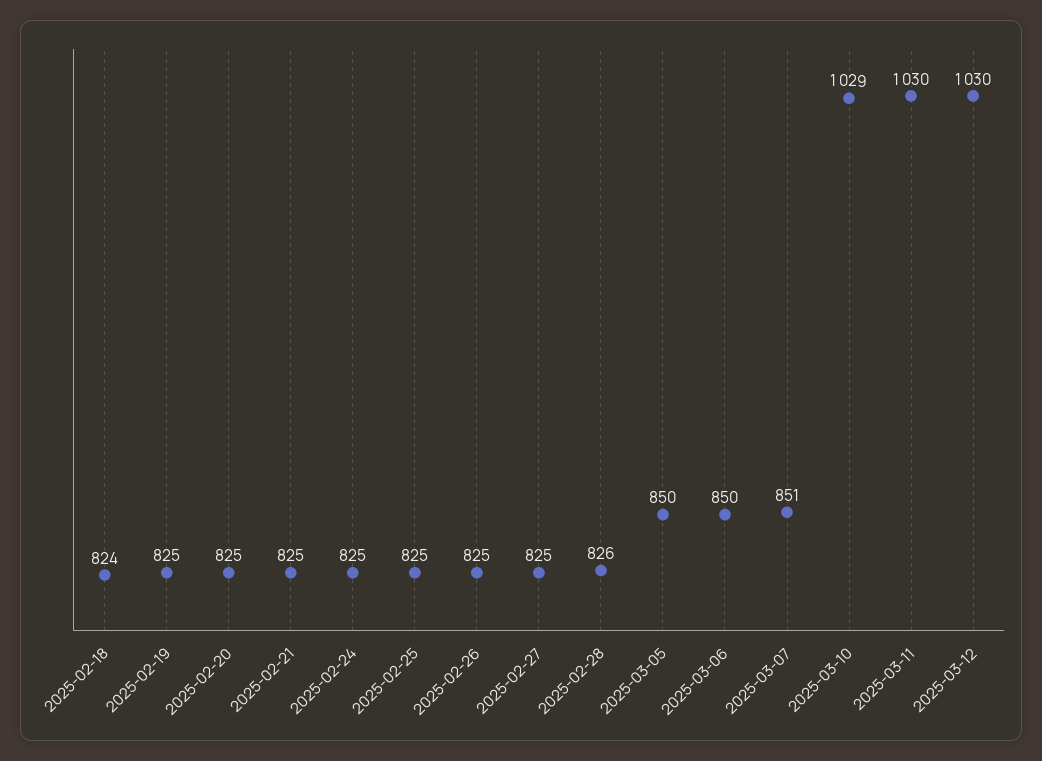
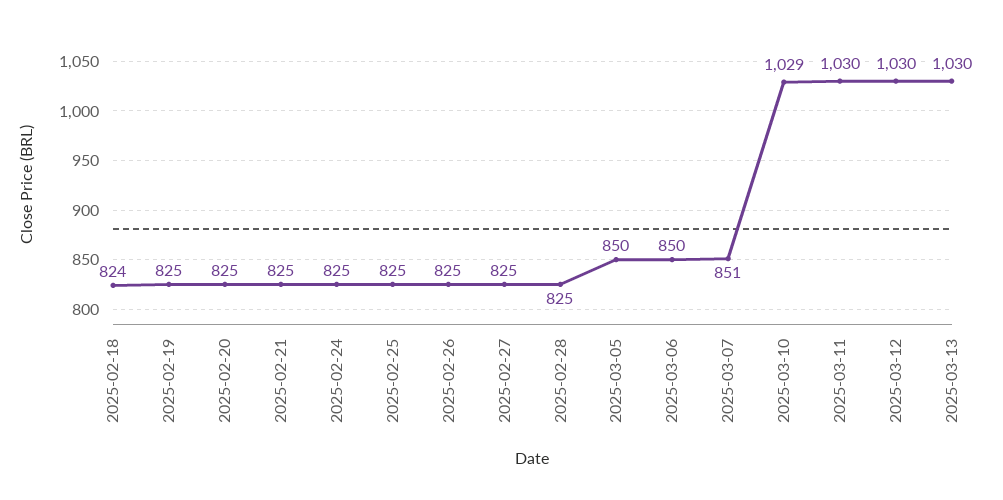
2025-02-28: 826 -> 825
2025-03-13: none -> 1030

